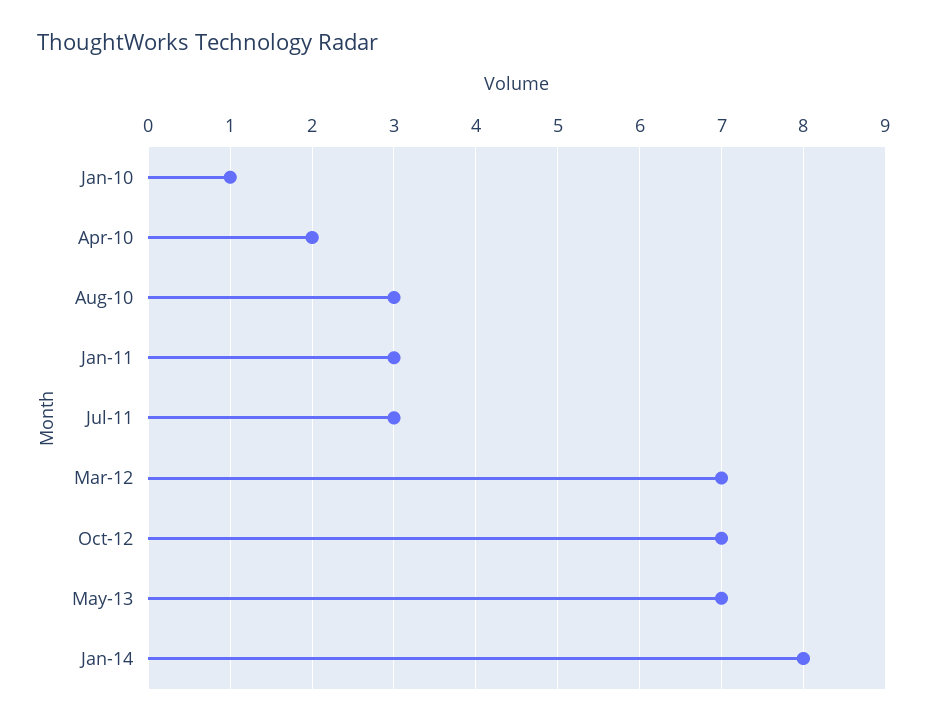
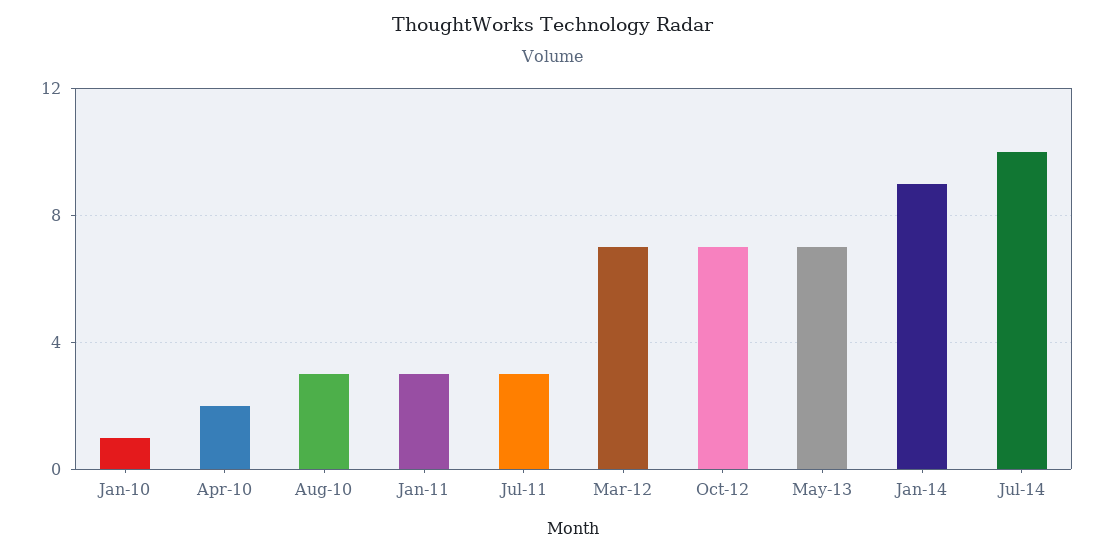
Jan-14: 8 -> 9
Jul-14: none -> 10

